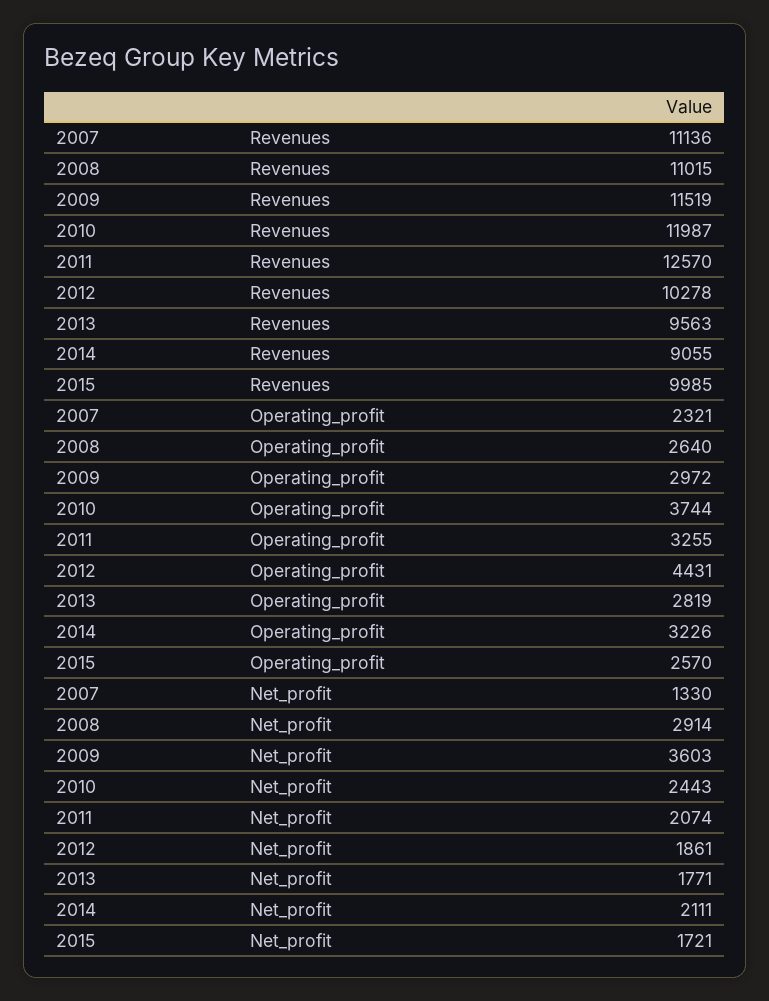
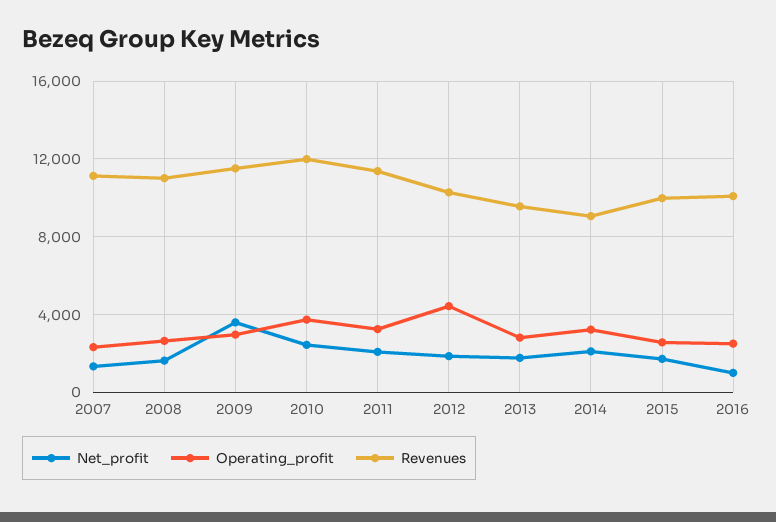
Revenues, 2011: 12570 -> 11500
Net_profit, 2008: 2914 -> 1500
Net_profit, 2016: none -> 1000
Operating_profit, 2016: none -> 2500
Revenues, 2016: none -> 10000

